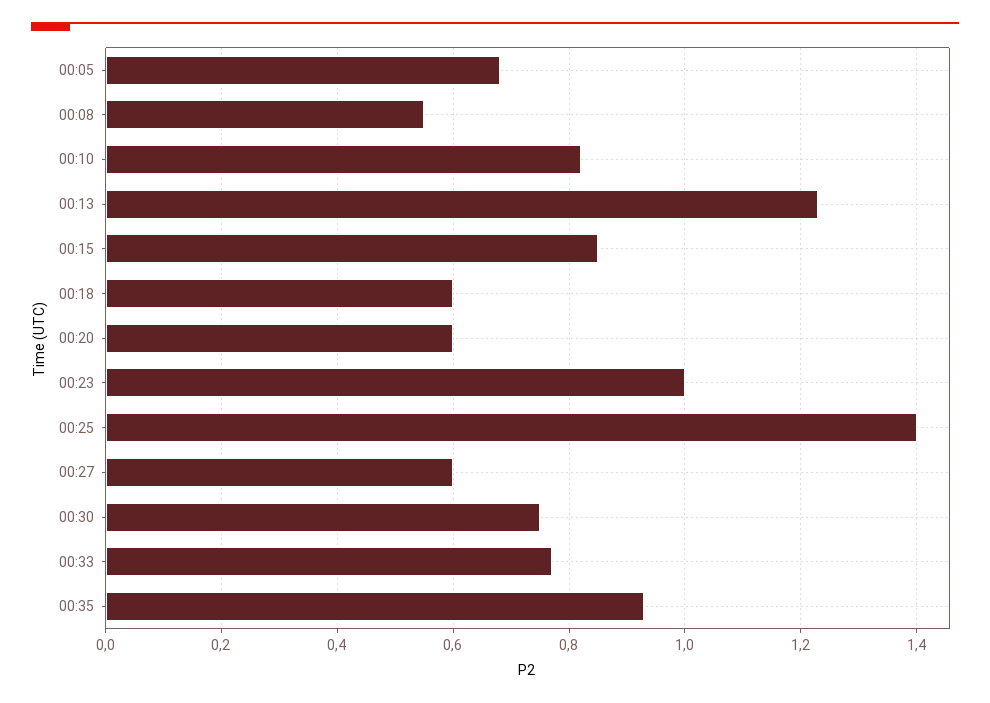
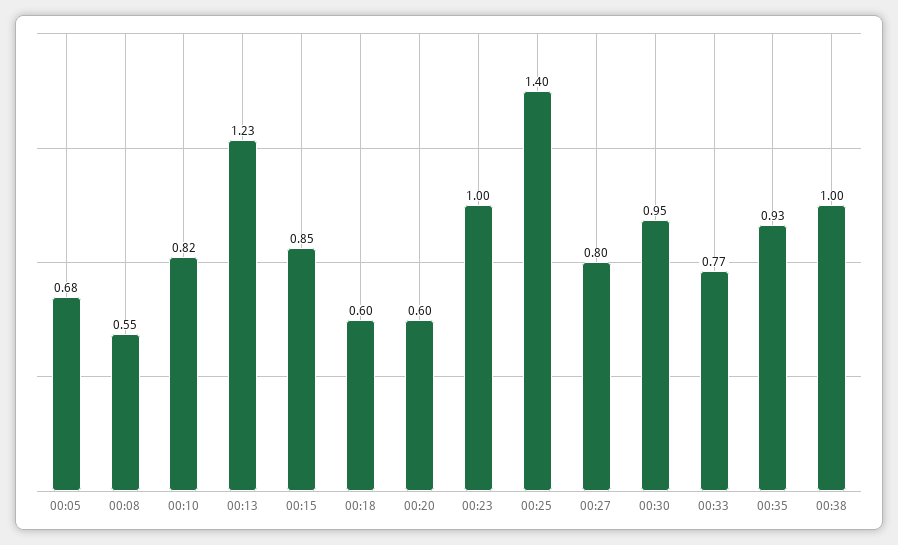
00:27: 0.6 -> 0.8
00:30: 0.75 -> 0.95
00:38: none -> 1

